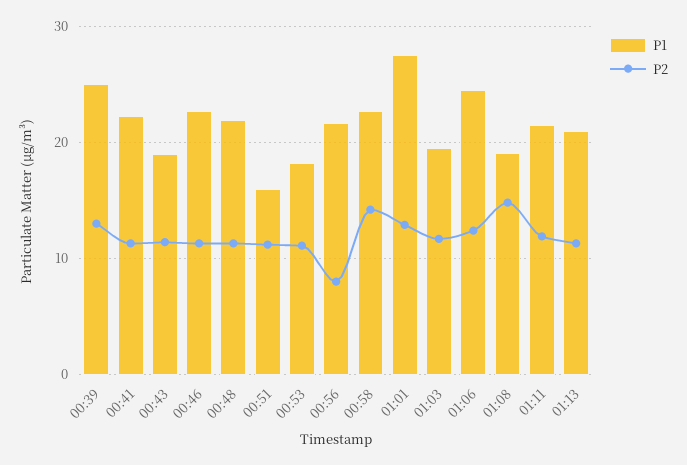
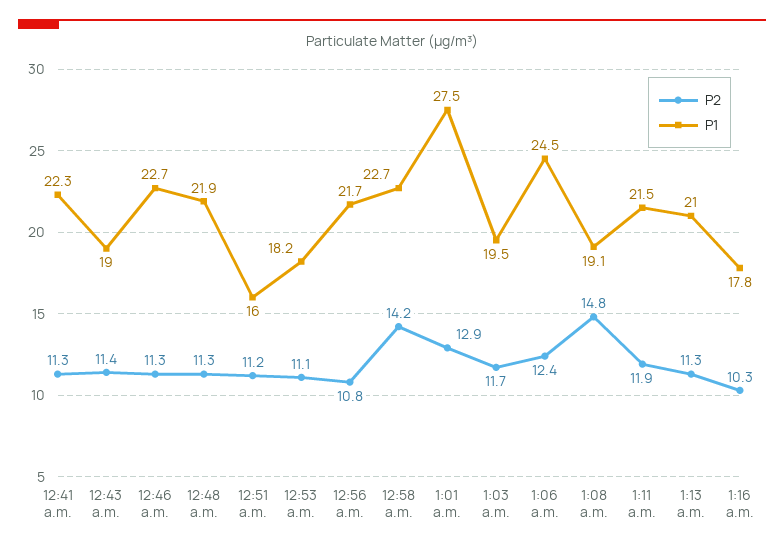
P1, 00:39: 25 -> none
P2, 00:39: 13 -> none
P2, 00:56: 8 -> 10.8
P2, 1:16 a.m.: none -> 10.3
P1, 1:16 a.m.: none -> 17.8

